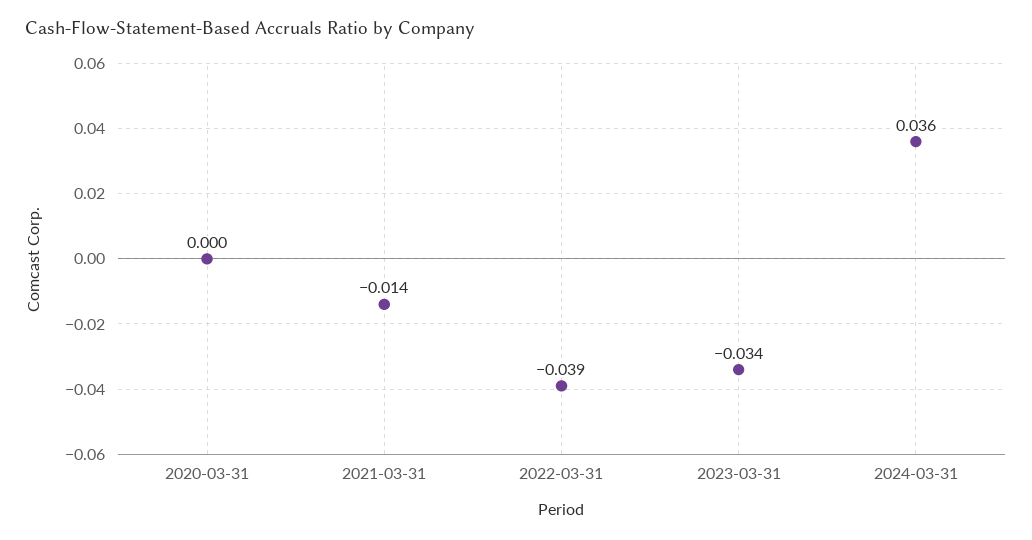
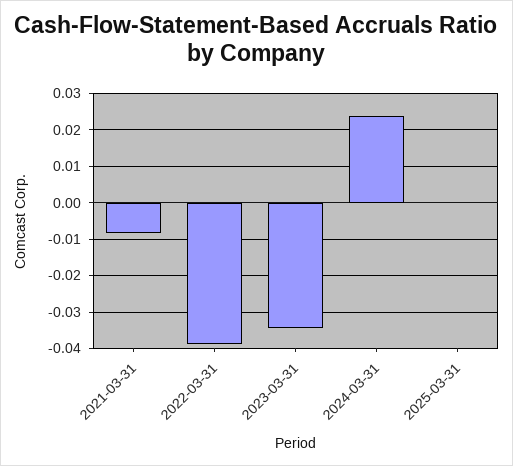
2020-03-31: 0 -> none
2021-03-31: -0.014 -> -0.008
2024-03-31: 0.036 -> 0.024
2025-03-31: none -> 0

